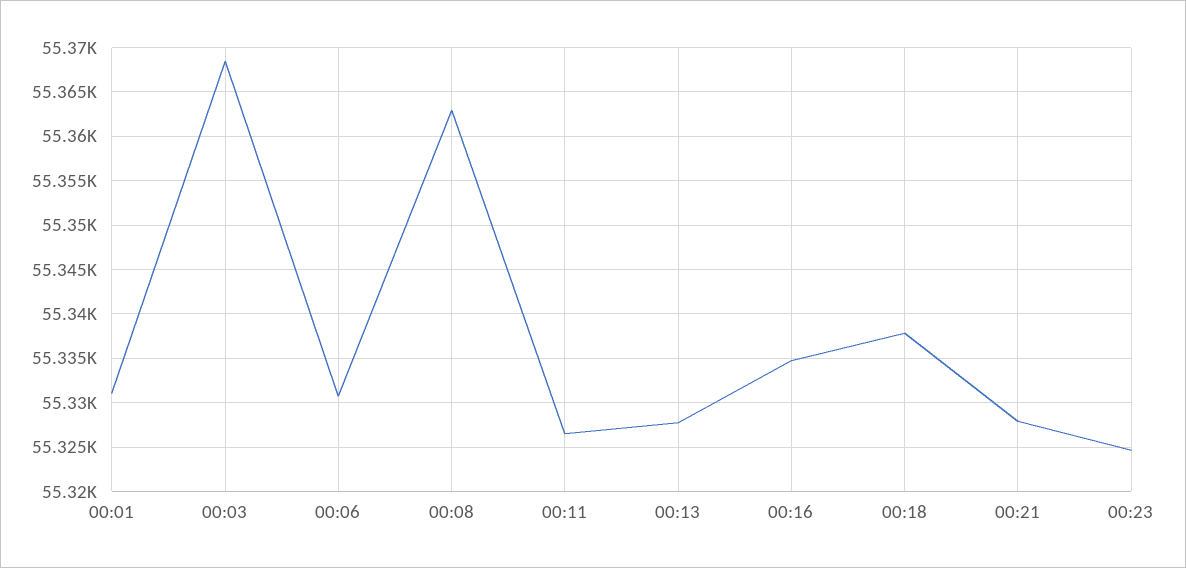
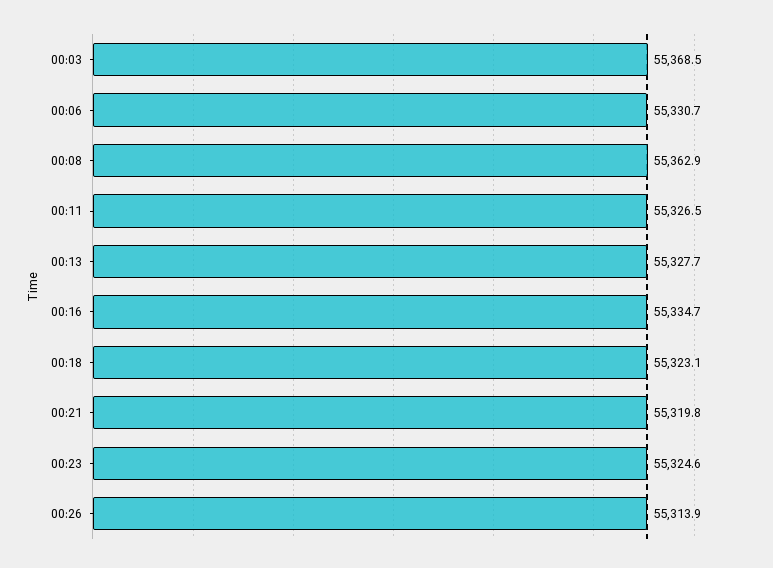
00:01: 55331 -> none
00:18: 55338 -> 55323.1
00:21: 55328 -> 55319.8
00:26: none -> 55313.9

